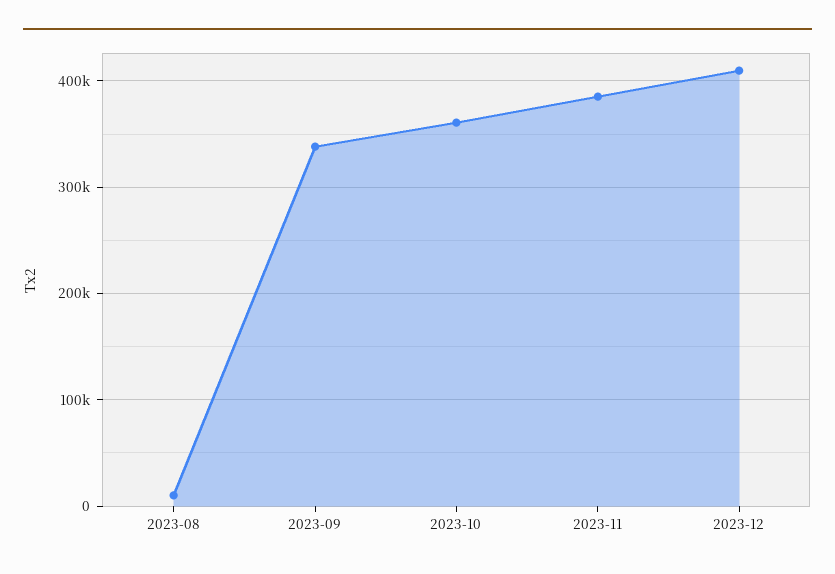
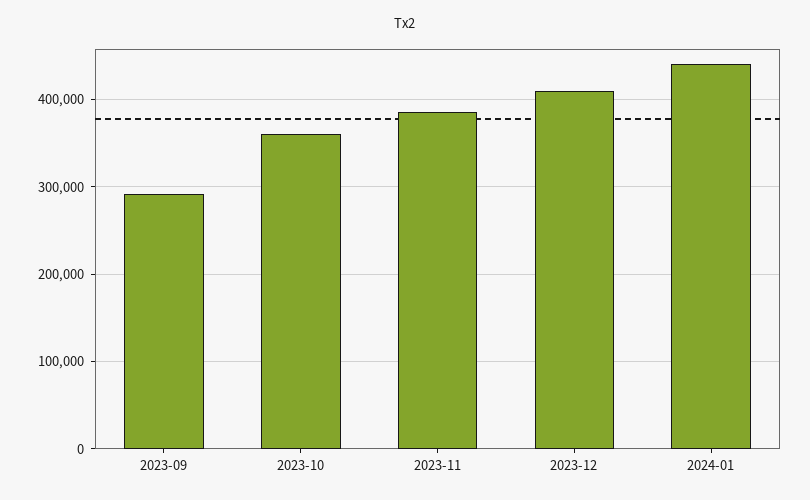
2023-08: 10000 -> none
2023-09: 340000 -> 290000
2024-01: none -> 440000

